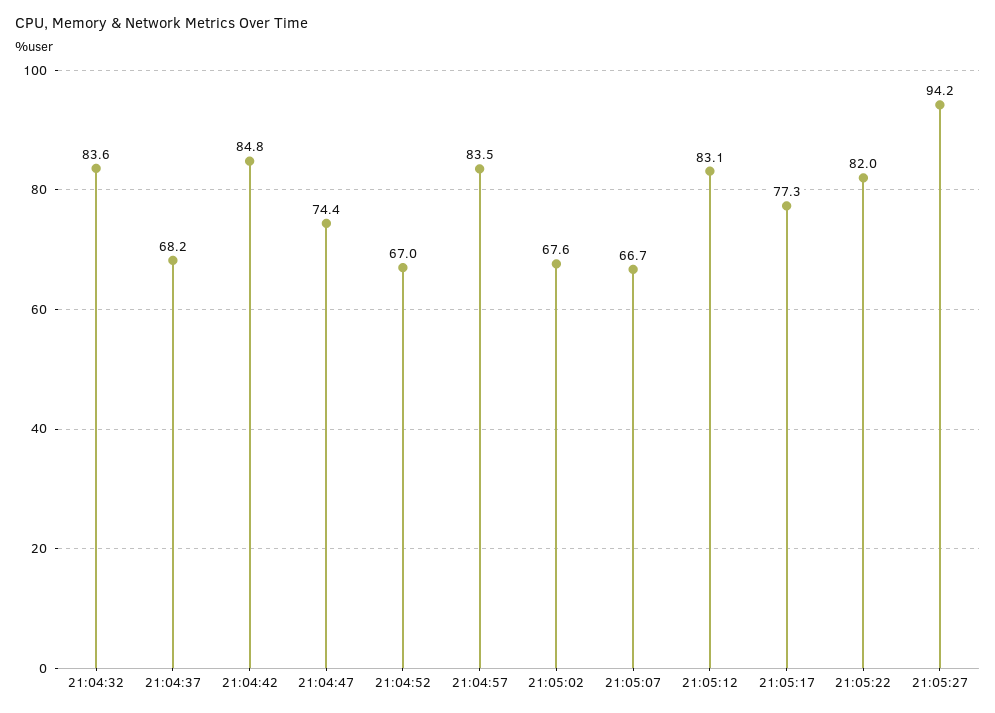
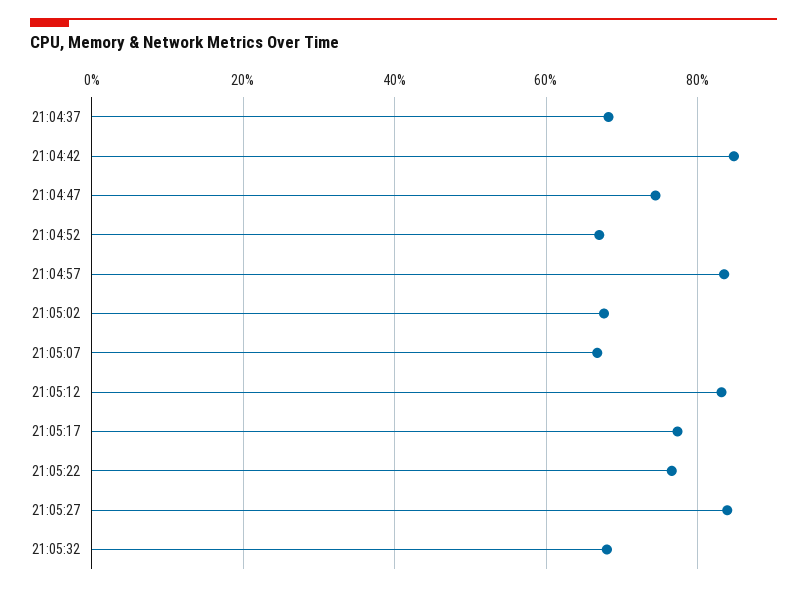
21:04:32: 83.6 -> none
21:05:22: 82 -> 76
21:05:27: 94.2 -> 84
21:05:32: none -> 68

